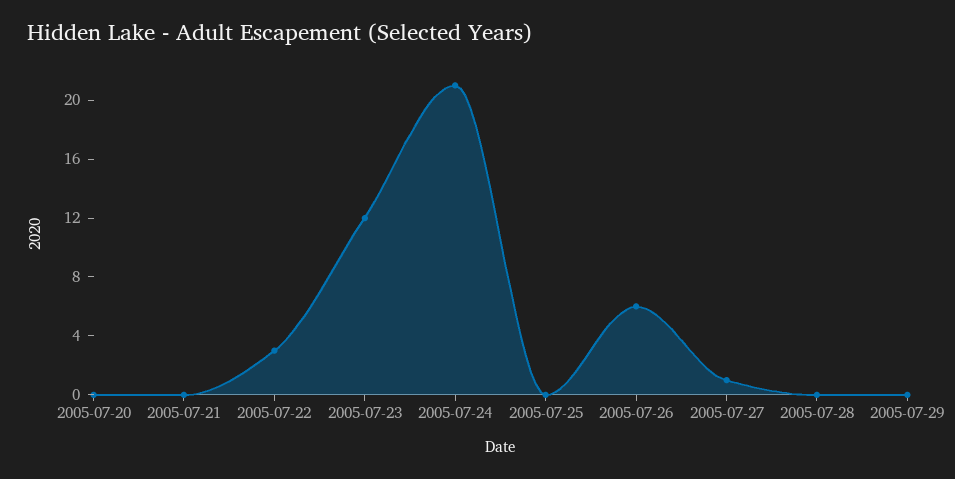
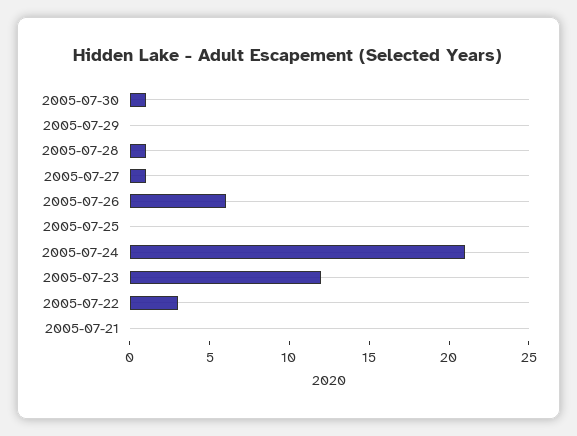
2005-07-20: 0 -> none
2005-07-28: 0 -> 1
2005-07-30: none -> 1

